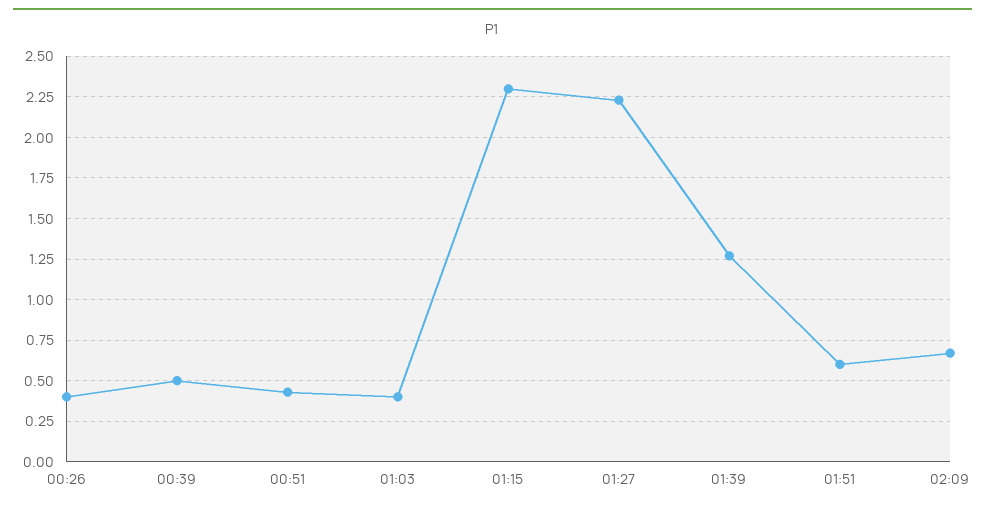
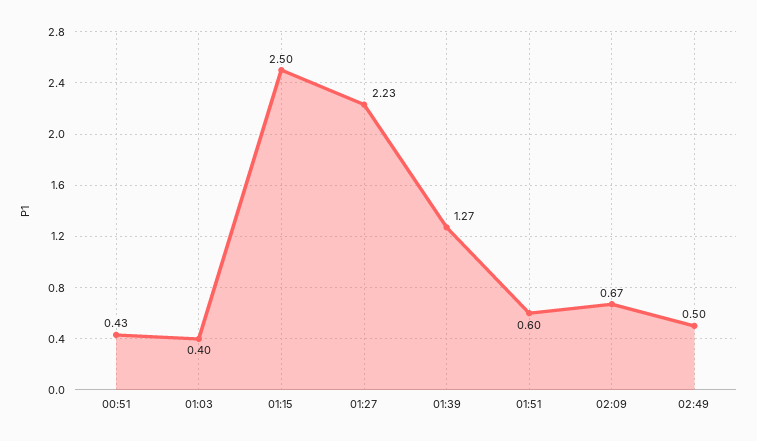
00:26: 0.4 -> none
00:39: 0.5 -> none
01:15: 2.3 -> 2.5
02:49: none -> 0.5

